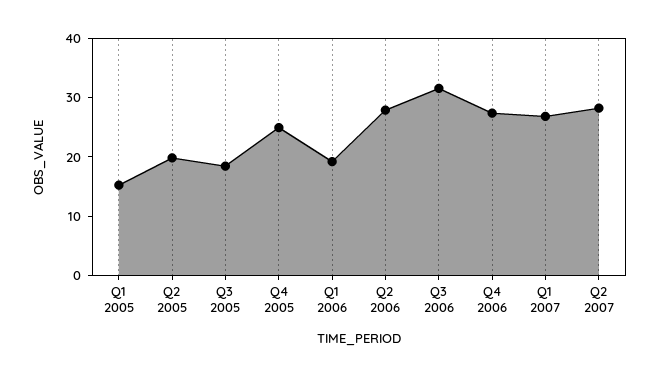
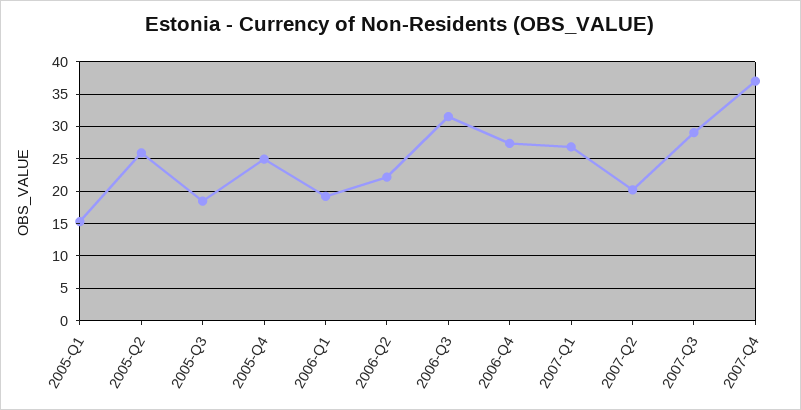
Q2 2005: 20 -> 26
Q2 2006: 28 -> 22
Q2 2007: 28 -> 20
2007-Q3: none -> 29
2007-Q4: none -> 37

